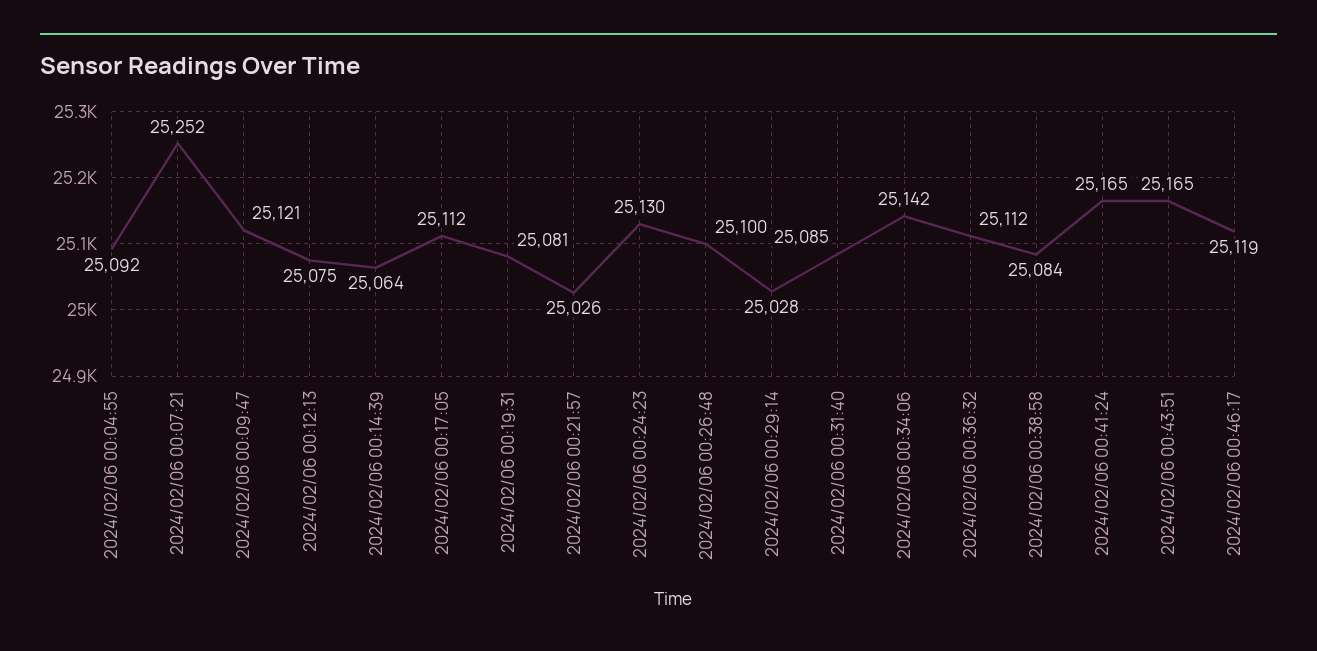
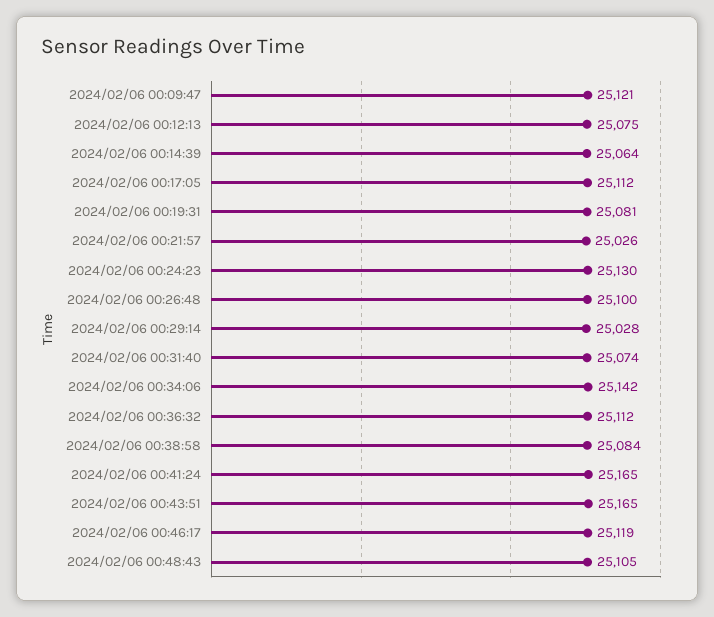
2024/02/06 00:04:55: 25092 -> none
2024/02/06 00:07:21: 25252 -> none
2024/02/06 00:31:40: 25085 -> 25074
2024/02/06 00:48:43: none -> 25105

